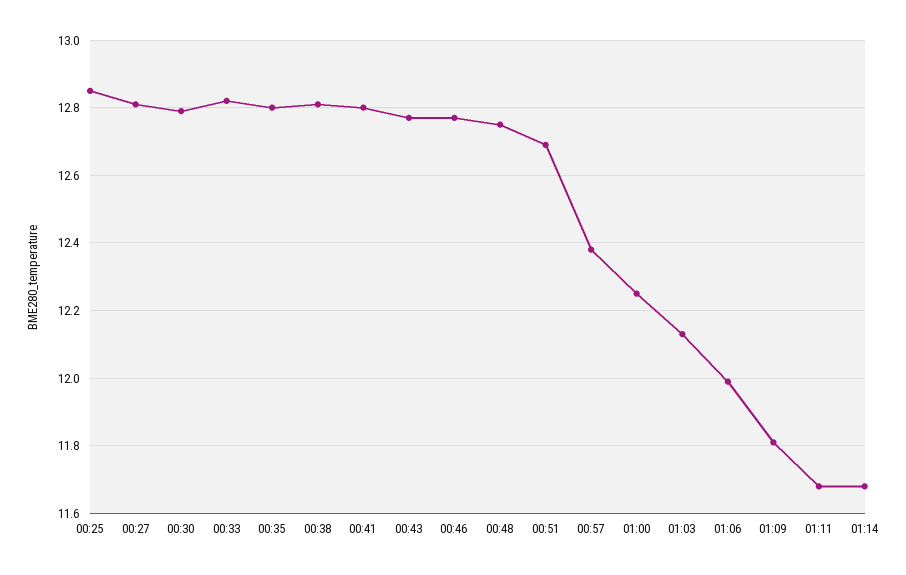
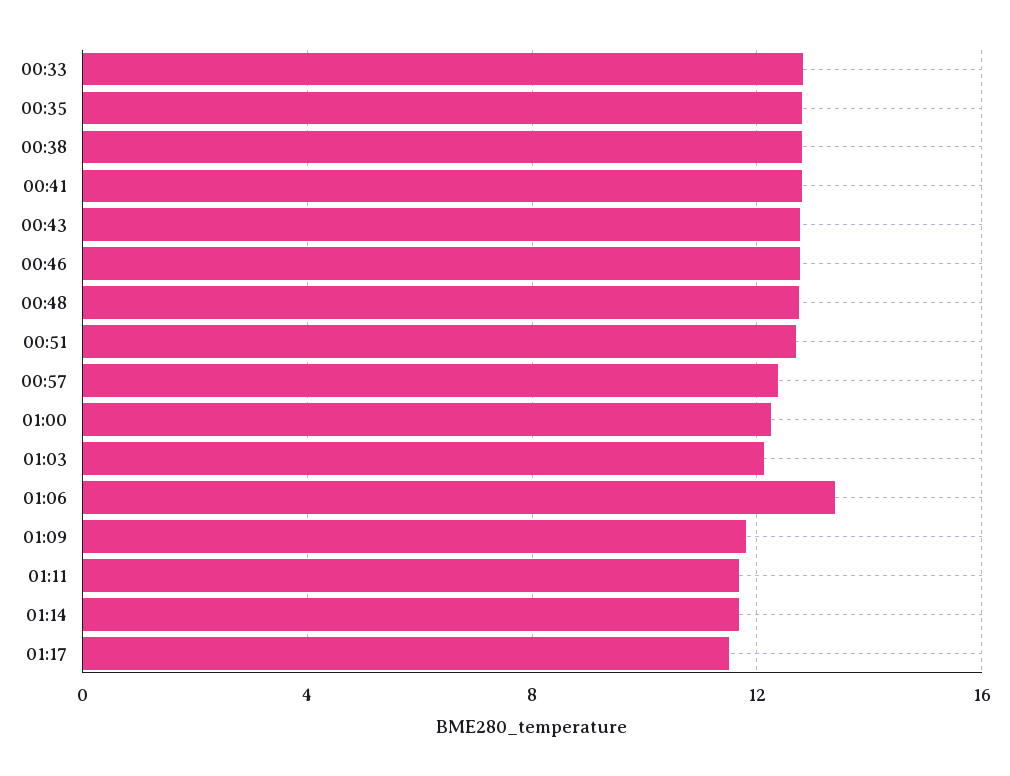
00:25: 12.85 -> none
00:27: 12.8 -> none
00:30: 12.8 -> none
01:06: 12 -> 13.5
01:17: none -> 11.5

